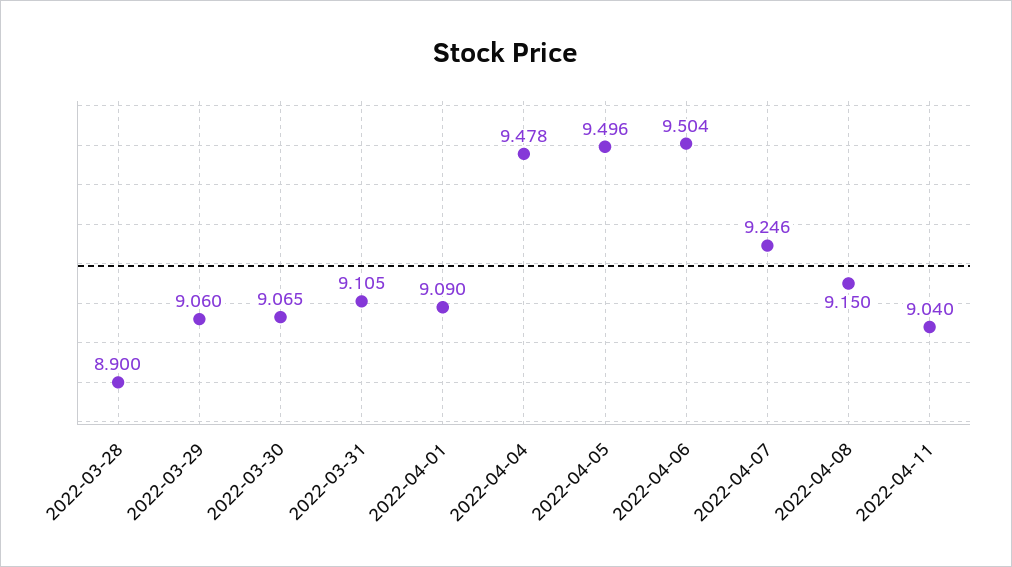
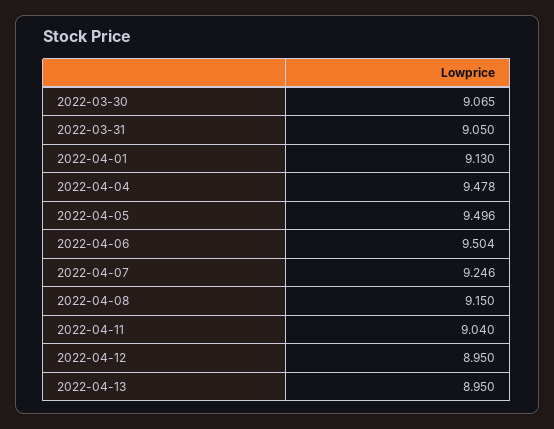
2022-03-28: 8.9 -> none
2022-03-29: 9.06 -> none
2022-03-31: 9.105 -> 9.05
2022-04-01: 9.09 -> 9.13
2022-04-12: none -> 8.95
2022-04-13: none -> 8.95

